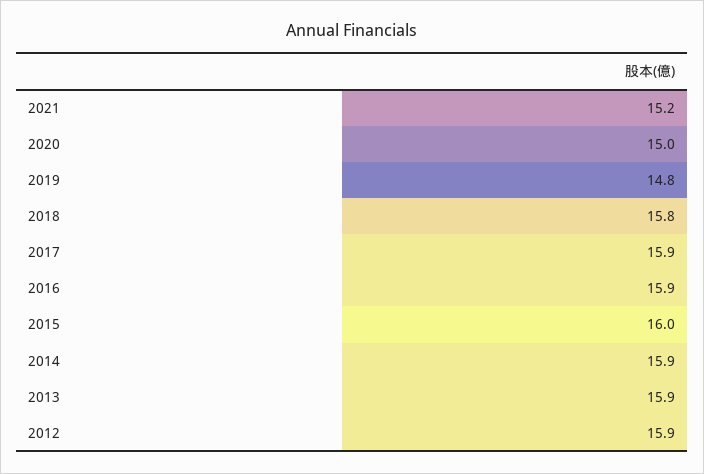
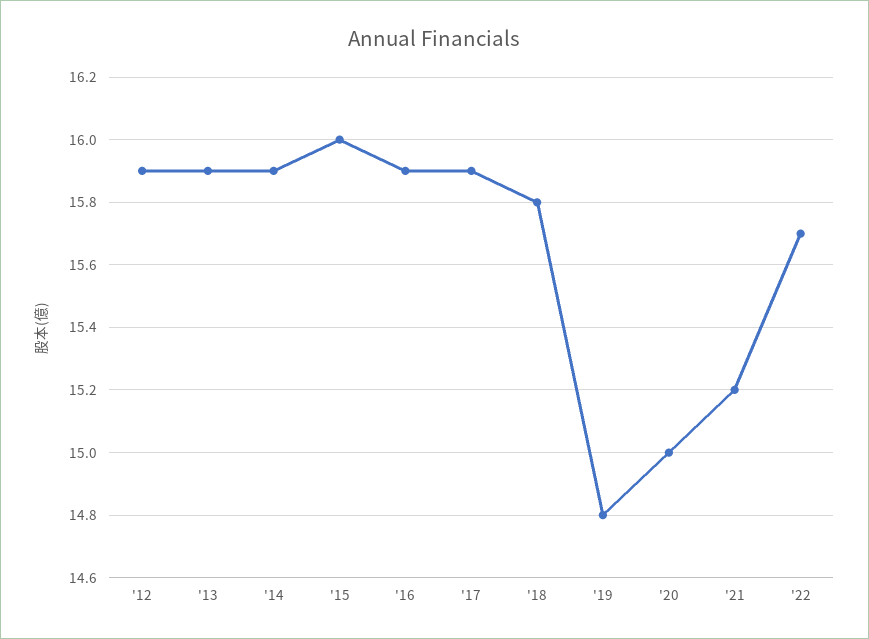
'22: none -> 15.7

